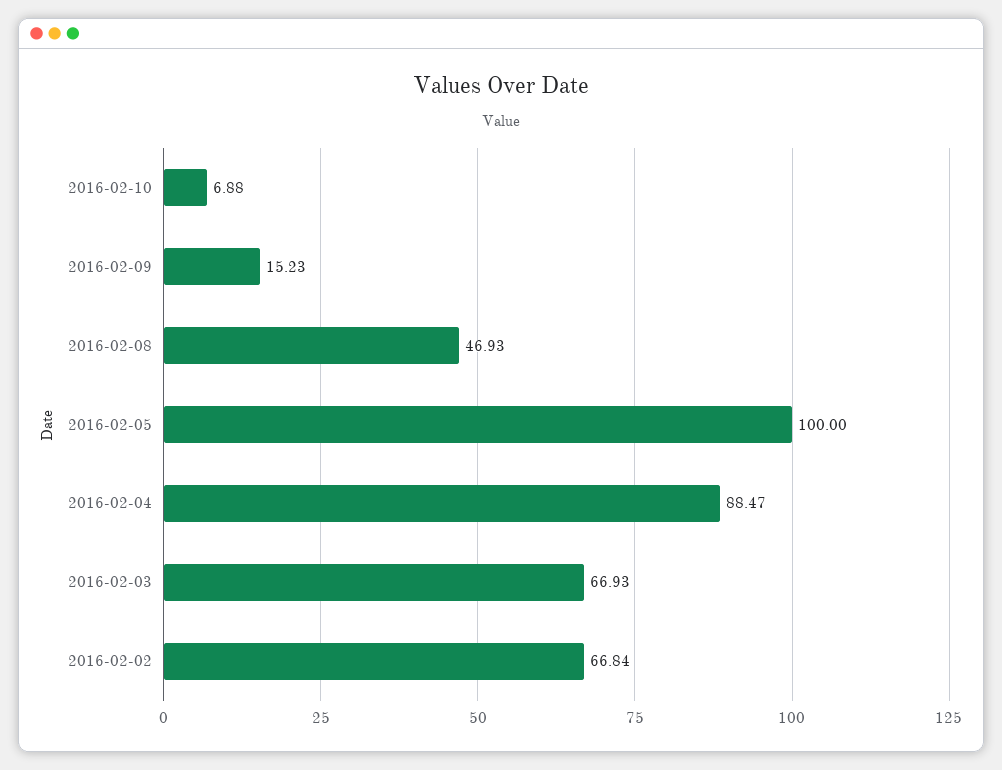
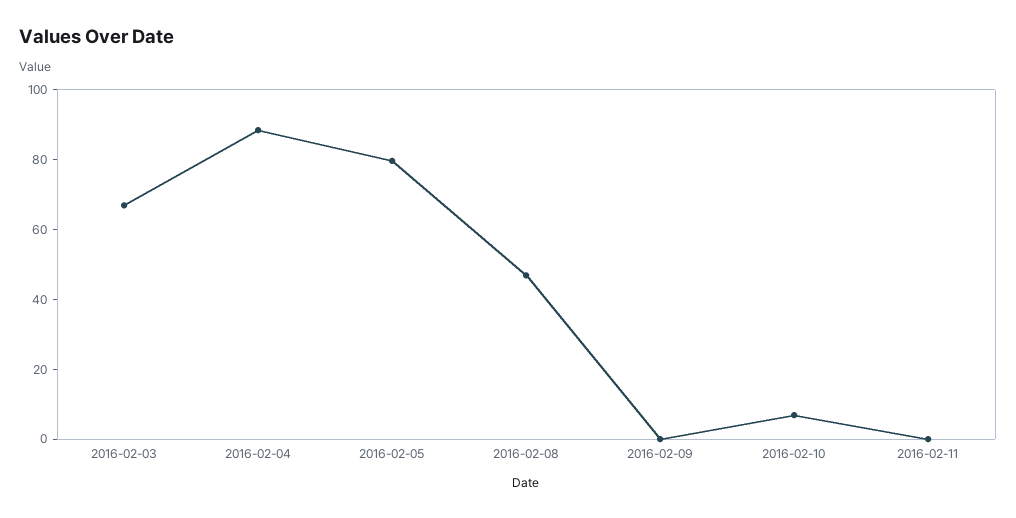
2016-02-09: 15.23 -> 0
2016-02-05: 100 -> 80
2016-02-02: 66.84 -> none
2016-02-11: none -> 0

